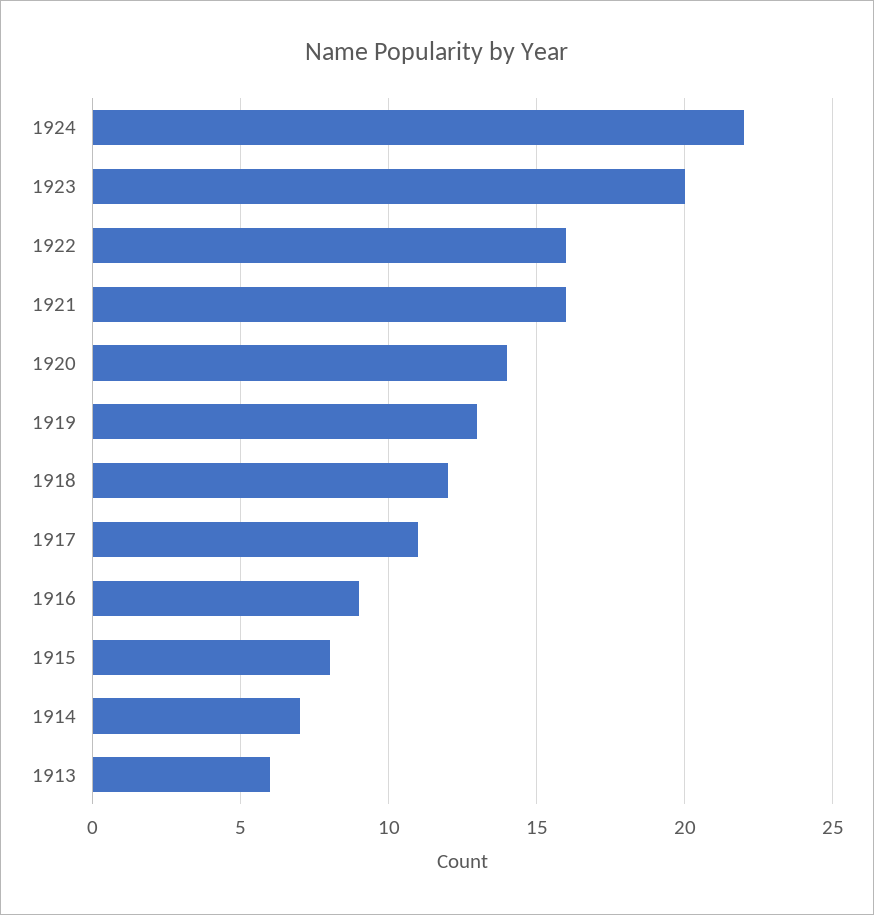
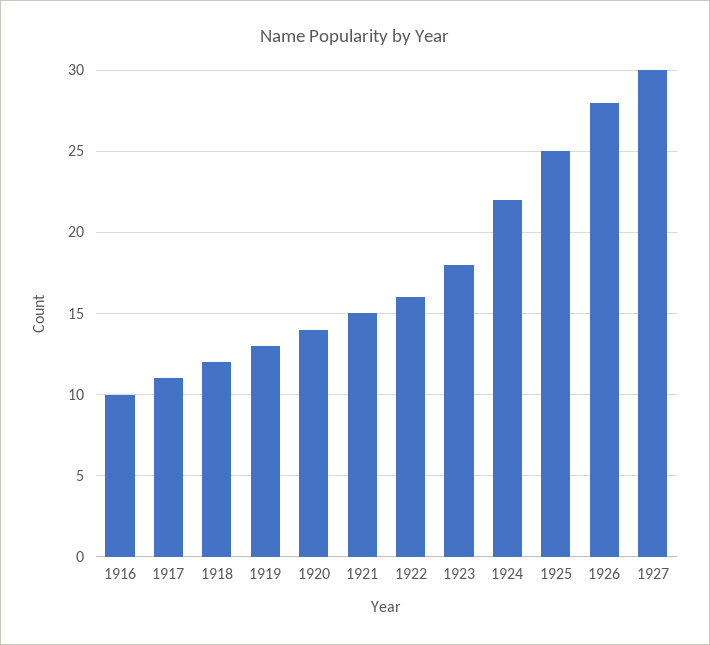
1923: 20 -> 18
1921: 16 -> 15
1916: 9 -> 10
1915: 8 -> none
1914: 7 -> none
1913: 6 -> none
1925: none -> 25
1926: none -> 28
1927: none -> 30

